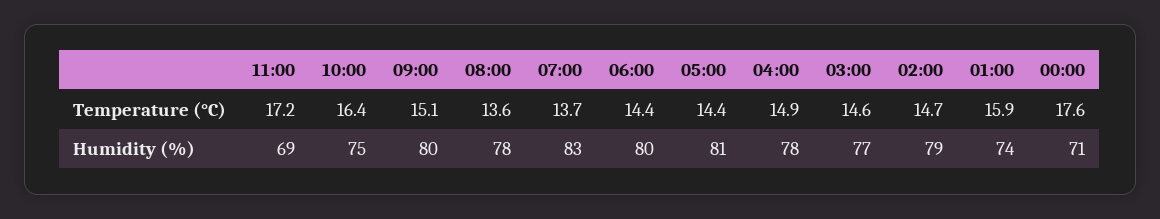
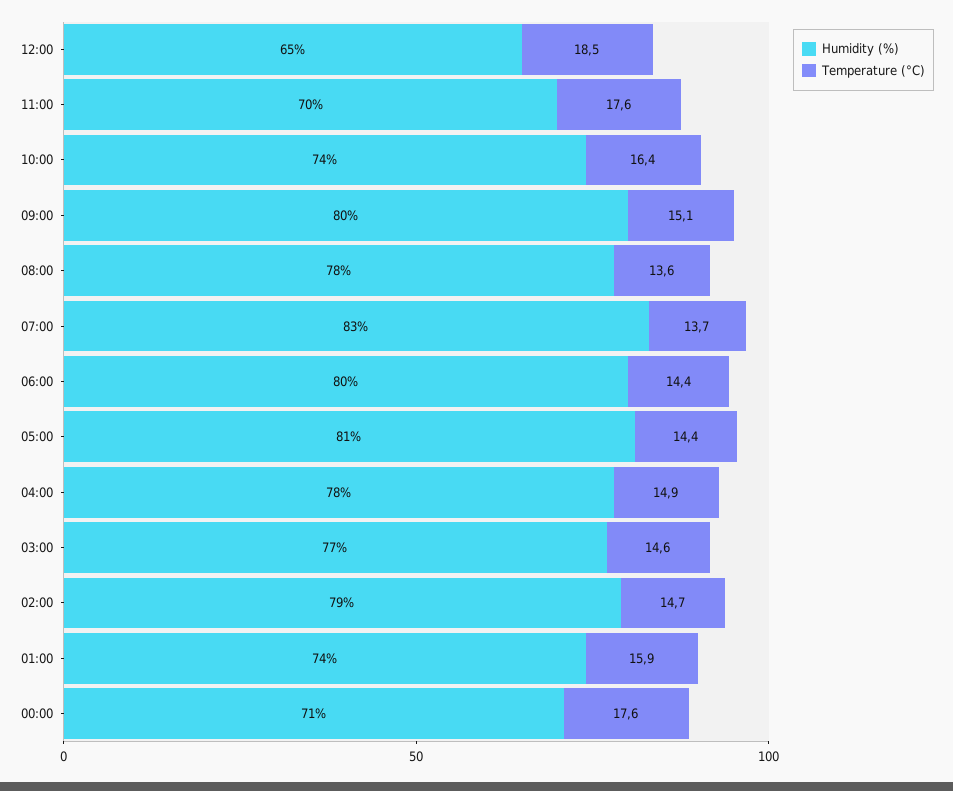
Temperature (°C), 11:00: 17.2 -> 17.6
Humidity (%), 11:00: 69 -> 70
Humidity (%), 10:00: 75 -> 74
Humidity (%), 12:00: none -> 65
Temperature (°C), 12:00: none -> 18.5

